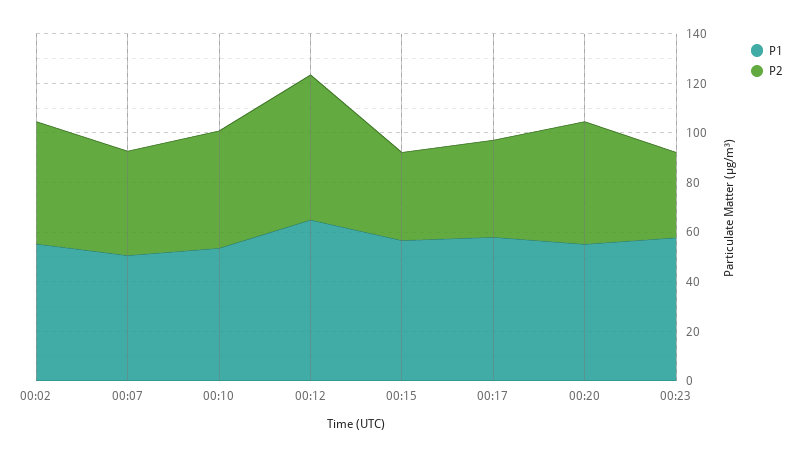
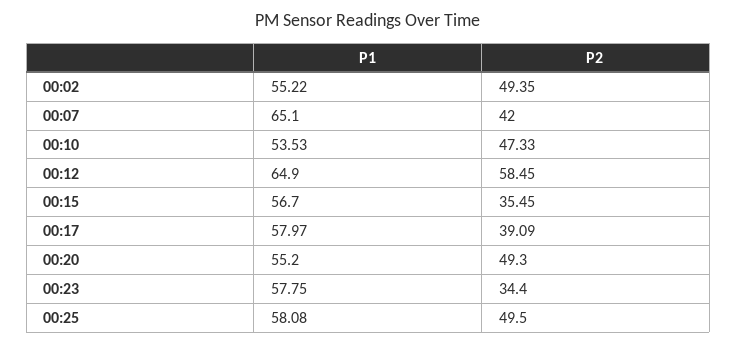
P1, 00:07: 50 -> 65.1
P1, 00:25: none -> 58.08
P2, 00:25: none -> 49.5

